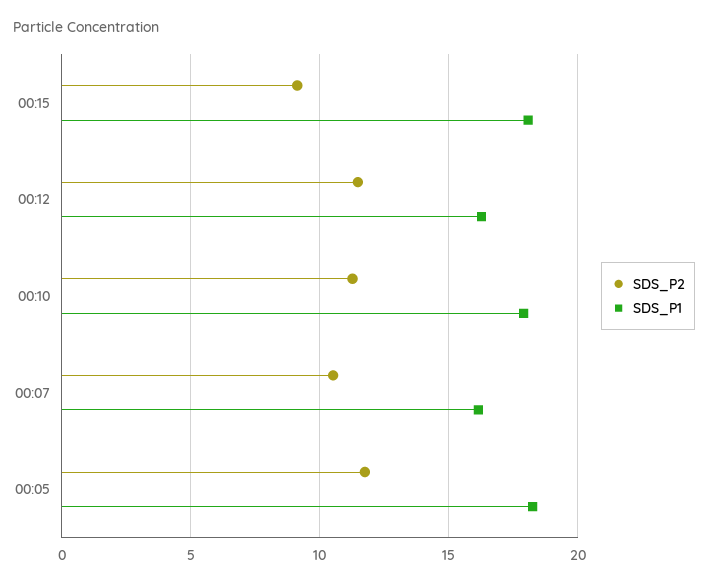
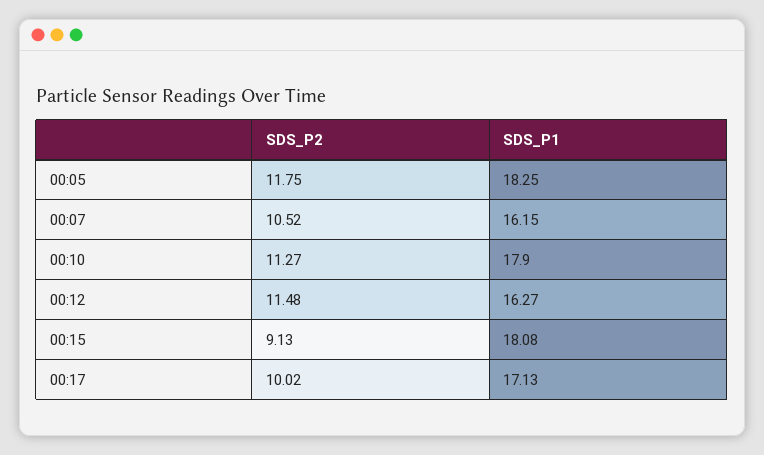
SDS_P2, 00:17: none -> 10.02
SDS_P1, 00:17: none -> 17.13

